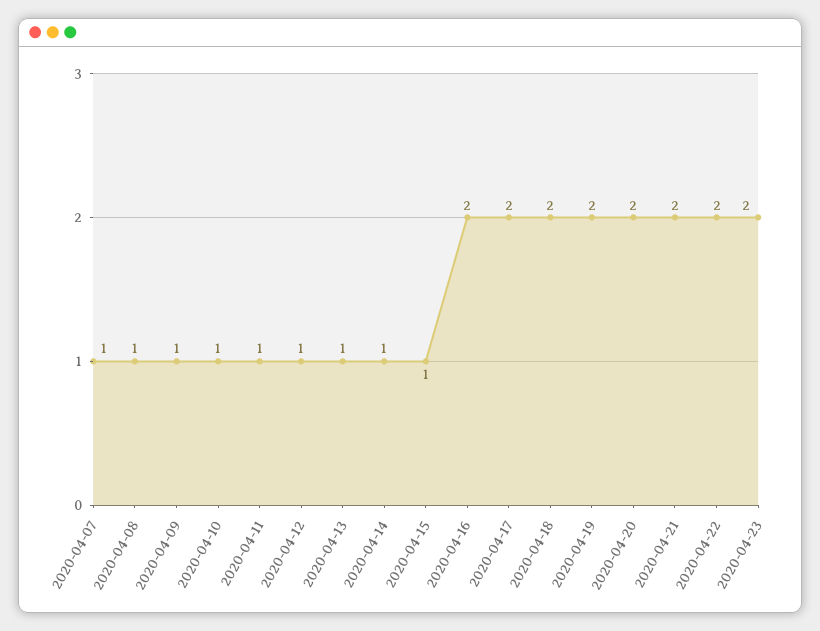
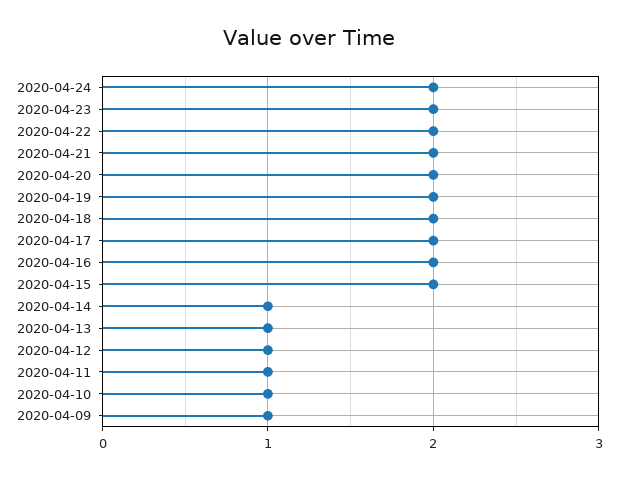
2020-04-07: 1 -> none
2020-04-08: 1 -> none
2020-04-15: 1 -> 2
2020-04-24: none -> 2

